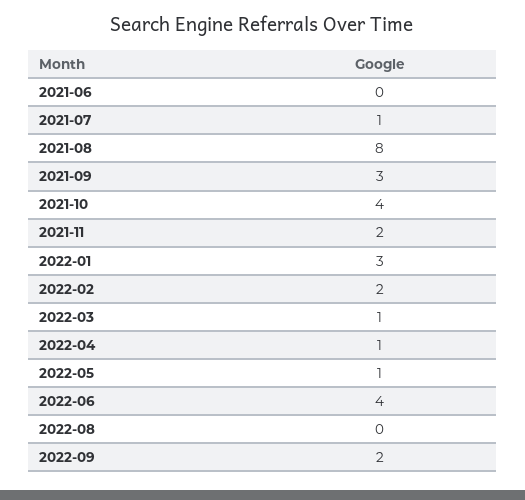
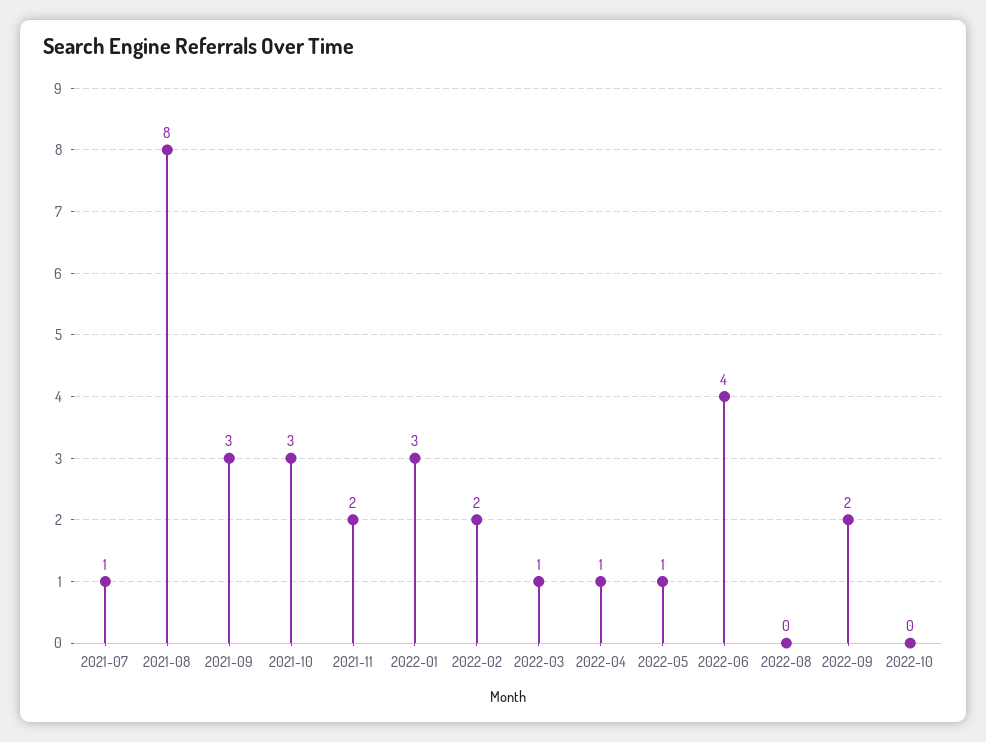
2021-06: 0 -> none
2021-10: 4 -> 3
2022-10: none -> 0

